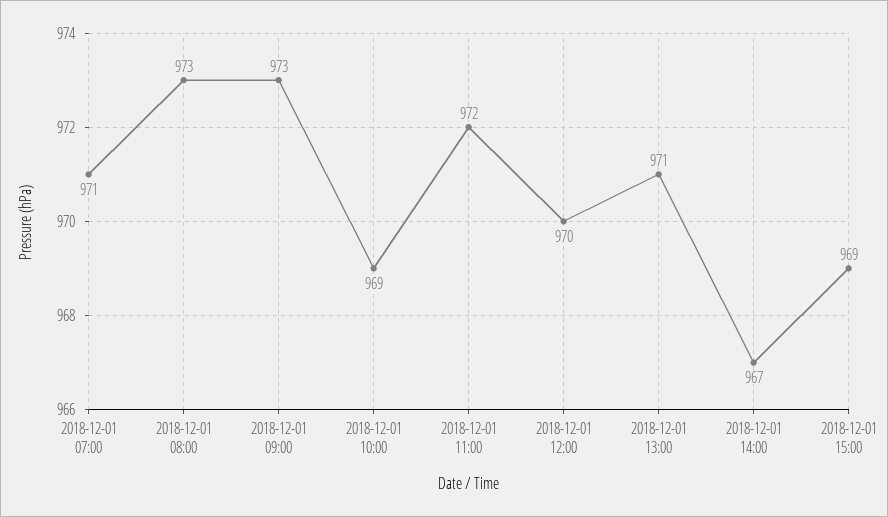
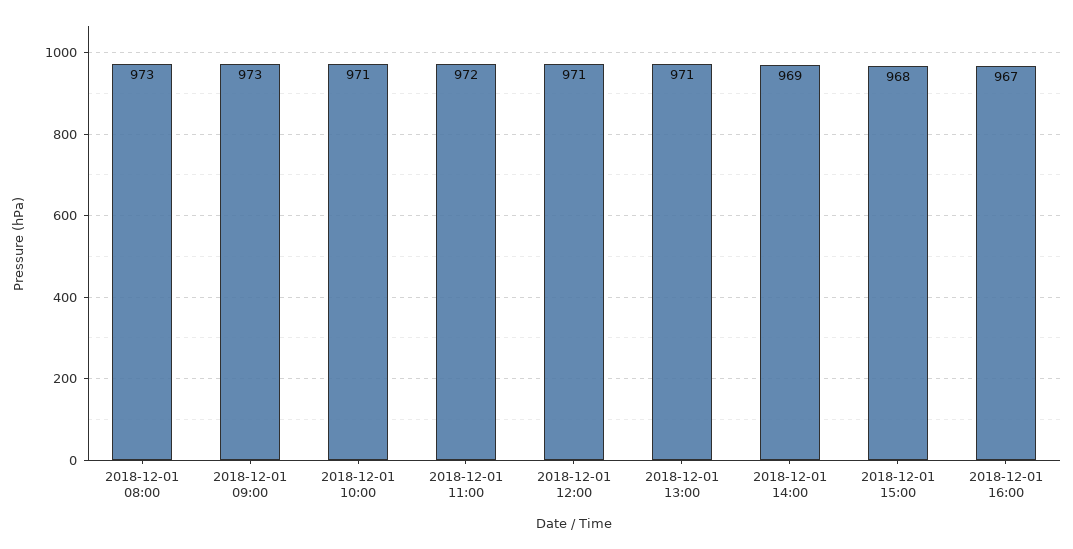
2018-12-01 07:00: 971 -> none
2018-12-01 10:00: 969 -> 971
2018-12-01 12:00: 970 -> 971
2018-12-01 14:00: 967 -> 969
2018-12-01 15:00: 969 -> 968
2018-12-01 16:00: none -> 967

